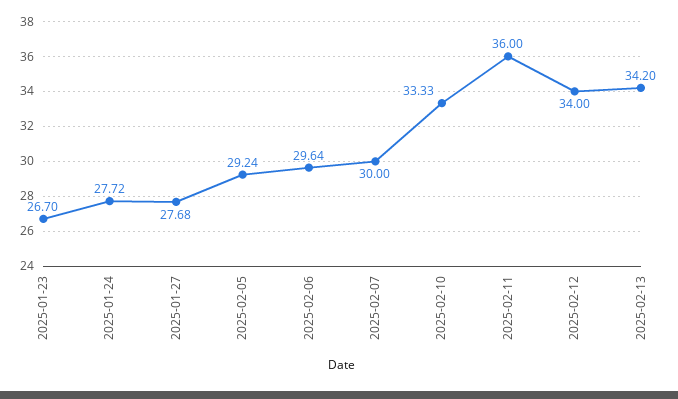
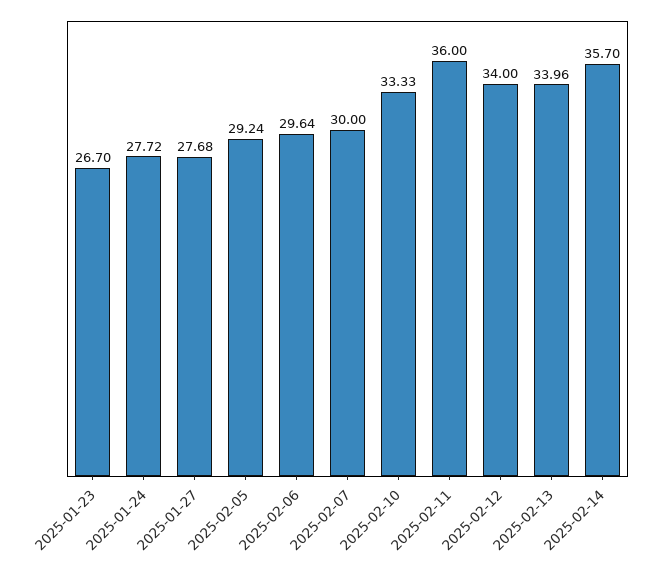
2025-02-13: 34.2 -> 33.96
2025-02-14: none -> 35.7

